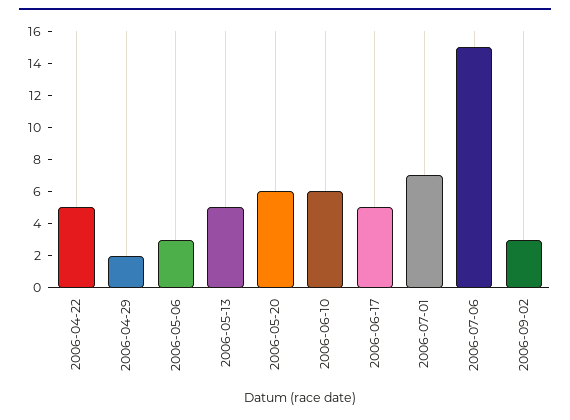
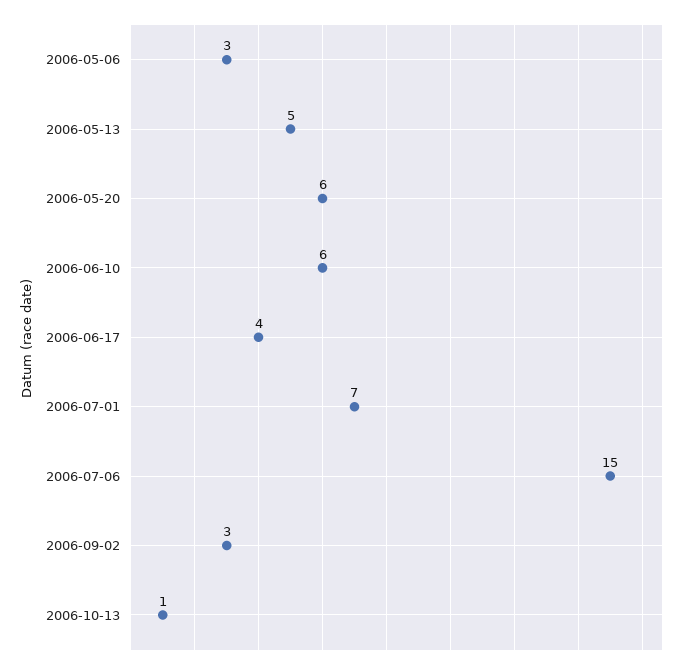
2006-04-22: 5 -> none
2006-04-29: 2 -> none
2006-06-17: 5 -> 4
2006-10-13: none -> 1

